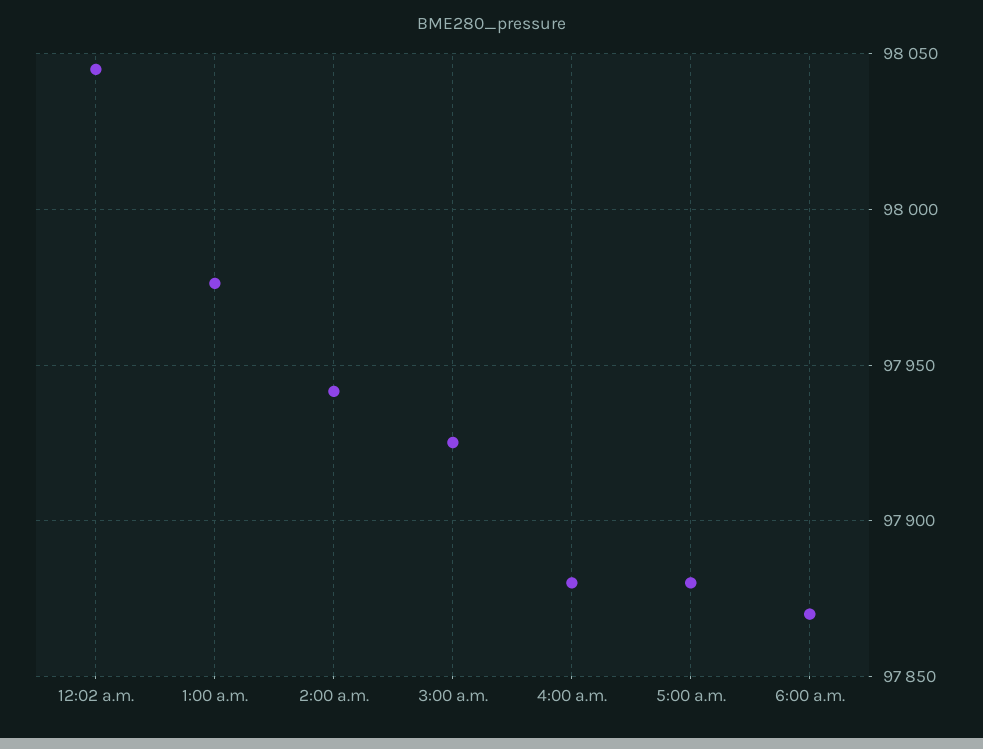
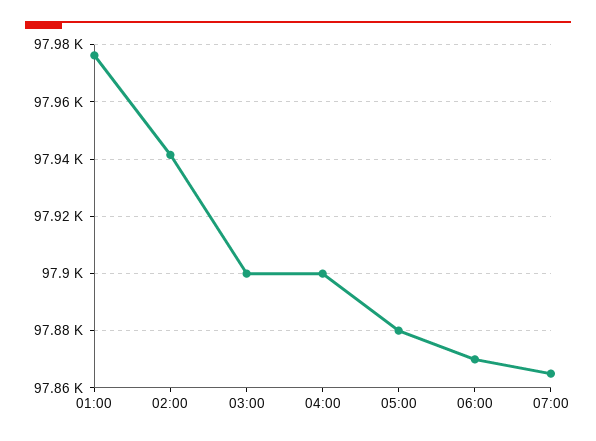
12:02 a.m.: 98045 -> none
3:00 a.m.: 97925 -> 97900
4:00 a.m.: 97880 -> 97900
07:00: none -> 97865

